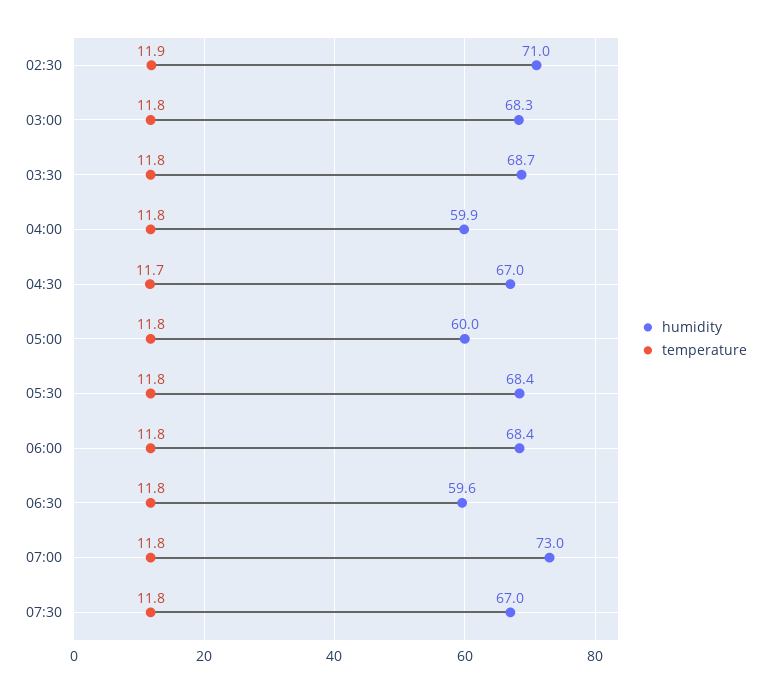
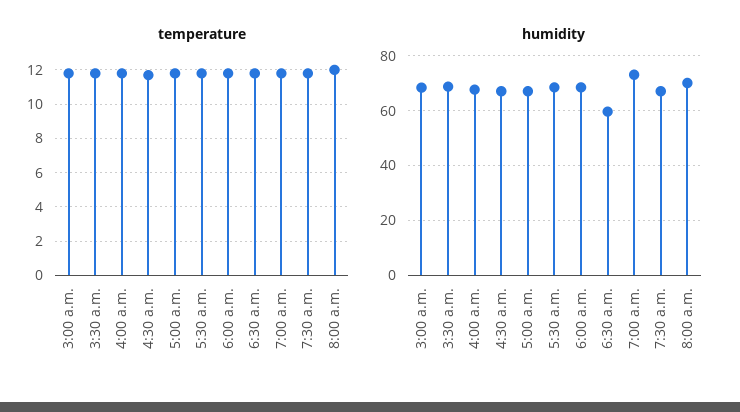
humidity, 02:30: 71 -> none
temperature, 02:30: 11.9 -> none
humidity, 04:00: 59.9 -> 67.5
humidity, 05:00: 60 -> 67.5
temperature, 8:00 a.m.: none -> 12
humidity, 8:00 a.m.: none -> 70

